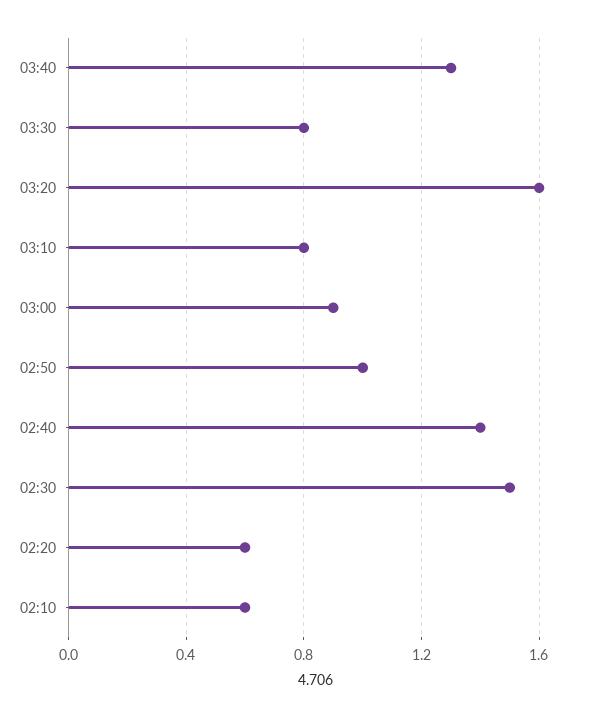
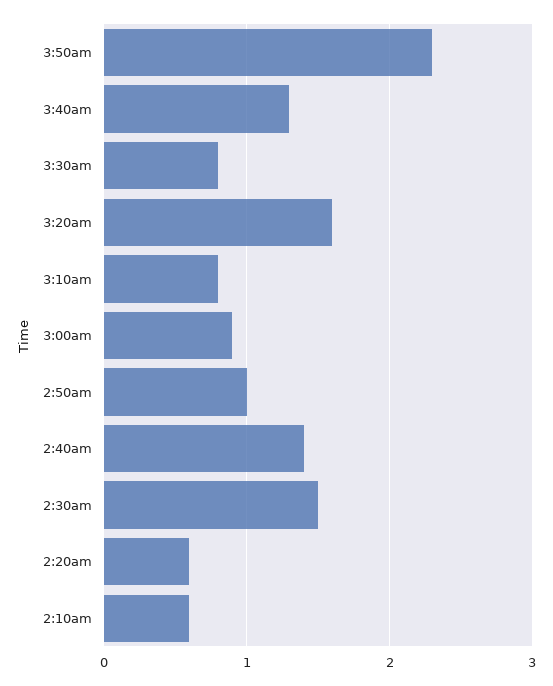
3:50am: none -> 2.3

